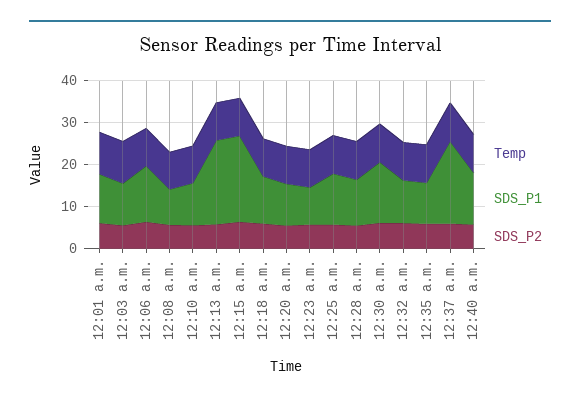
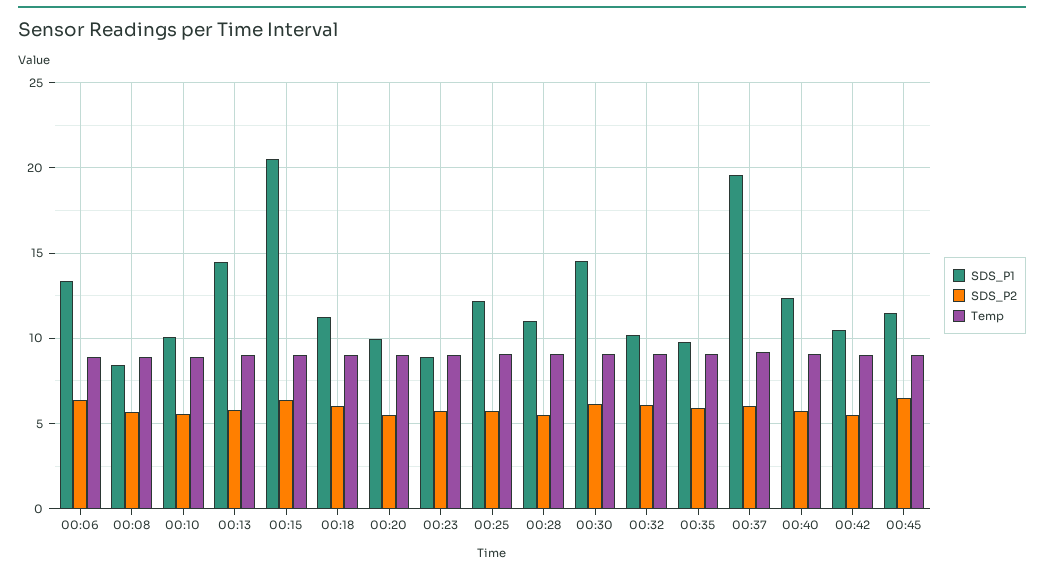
Temp, 12:01 a.m.: 10 -> none
SDS_P1, 12:01 a.m.: 12 -> none
SDS_P2, 12:01 a.m.: 6 -> none
Temp, 12:03 a.m.: 10 -> none
SDS_P1, 12:03 a.m.: 10 -> none
SDS_P2, 12:03 a.m.: 6 -> none
SDS_P1, 12:13 a.m.: 20 -> 14.5
SDS_P1, 00:42: none -> 10.5
SDS_P2, 00:42: none -> 5.5
Temp, 00:42: none -> 9
SDS_P1, 00:45: none -> 11.5
SDS_P2, 00:45: none -> 6.5
Temp, 00:45: none -> 9

